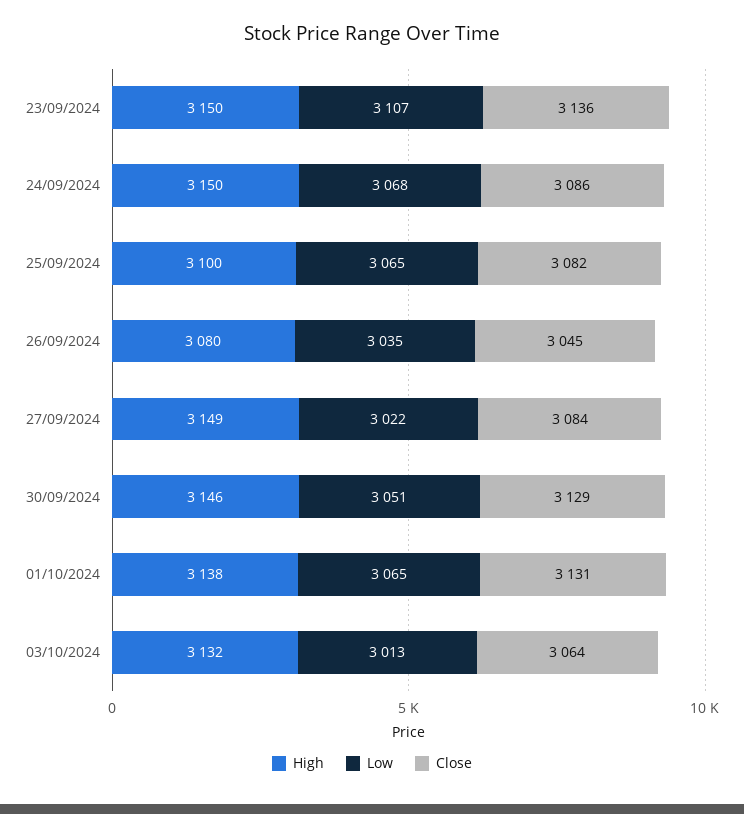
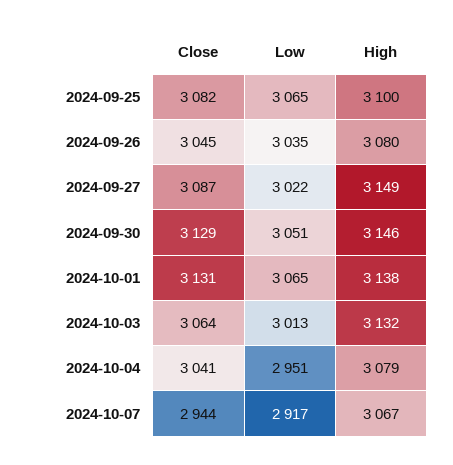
High, 23/09/2024: 3150 -> none
Low, 23/09/2024: 3107 -> none
Close, 23/09/2024: 3136 -> none
High, 24/09/2024: 3150 -> none
Low, 24/09/2024: 3068 -> none
Close, 24/09/2024: 3086 -> none
Close, 27/09/2024: 3084 -> 3087
Close, 2024-10-04: none -> 3041
Low, 2024-10-04: none -> 2951
High, 2024-10-04: none -> 3079
Close, 2024-10-07: none -> 2944
Low, 2024-10-07: none -> 2917
High, 2024-10-07: none -> 3067

